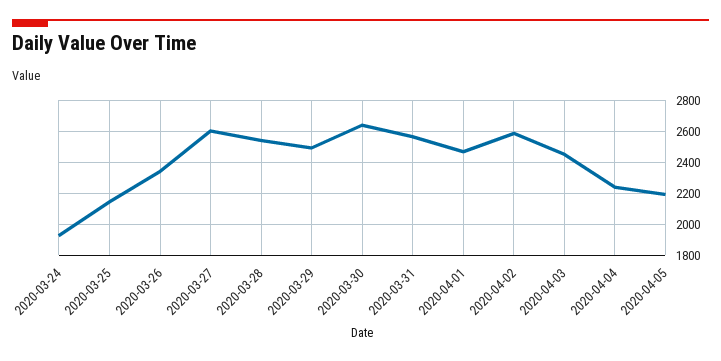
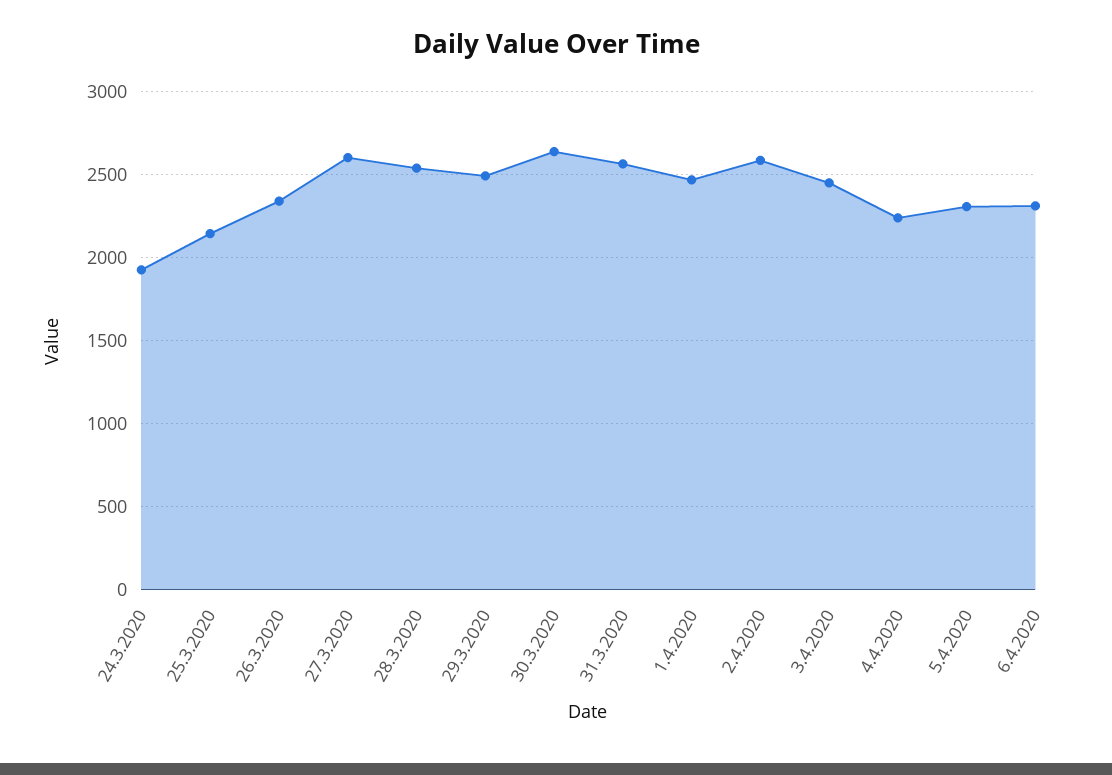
2020-04-05: 2200 -> 2300
6.4.2020: none -> 2300

